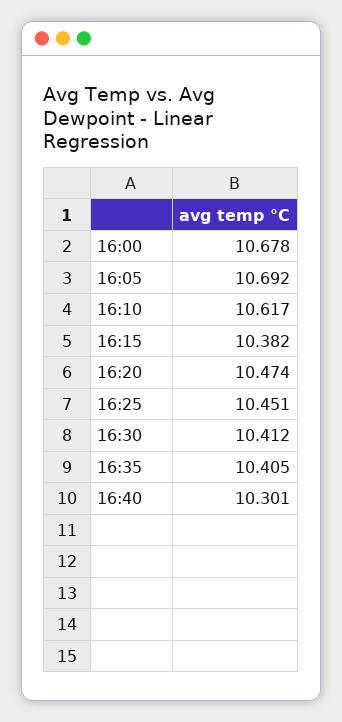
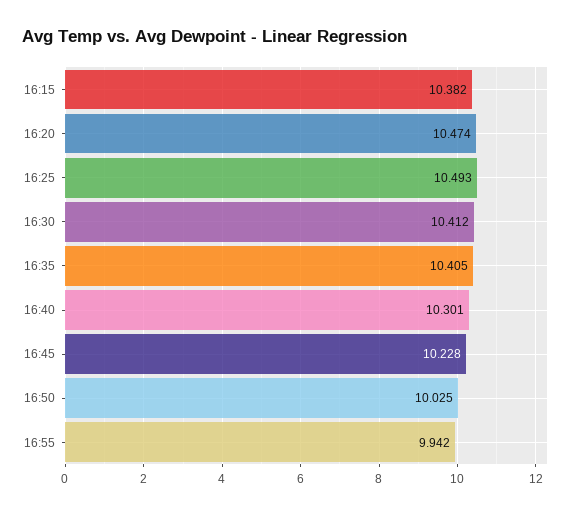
16:00: 10.678 -> none
16:05: 10.692 -> none
16:10: 10.617 -> none
16:25: 10.451 -> 10.493
16:45: none -> 10.228
16:50: none -> 10.025
16:55: none -> 9.942

